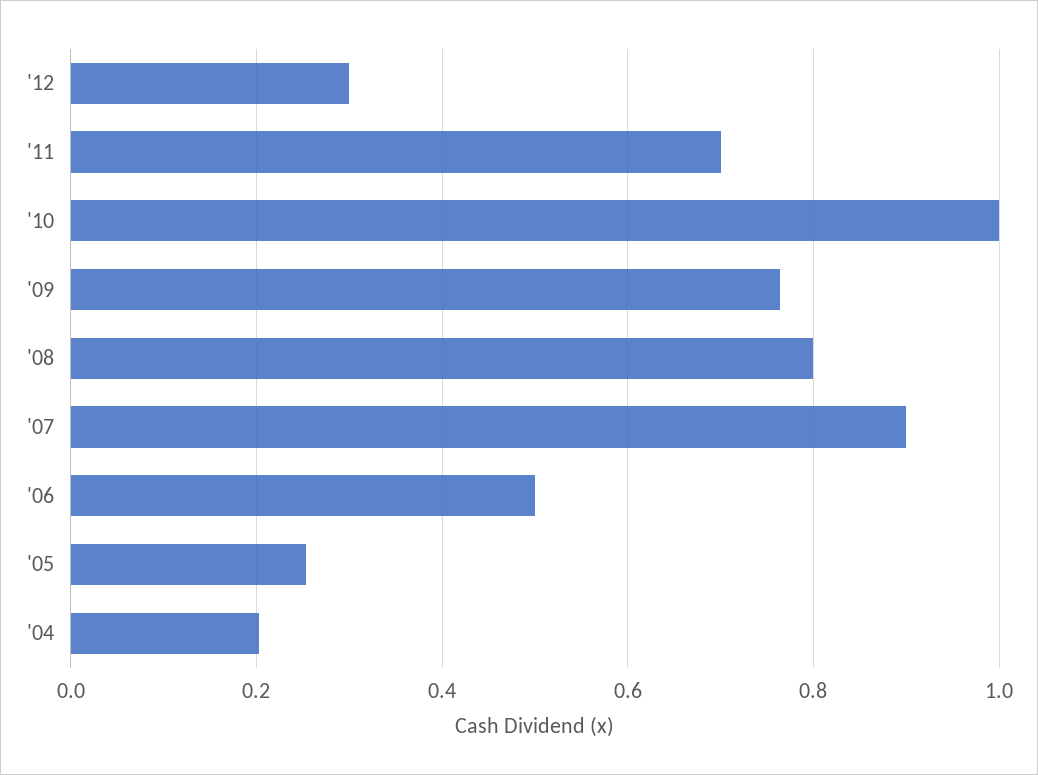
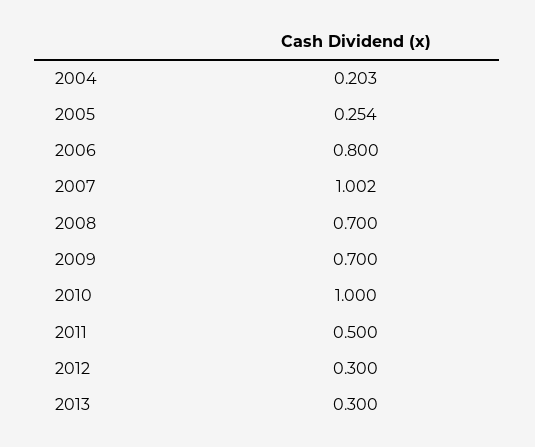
'11: 0.7 -> 0.5
'09: 0.76 -> 0.7
'08: 0.8 -> 0.7
'07: 0.9 -> 1.002
'06: 0.5 -> 0.8
2013: none -> 0.3

